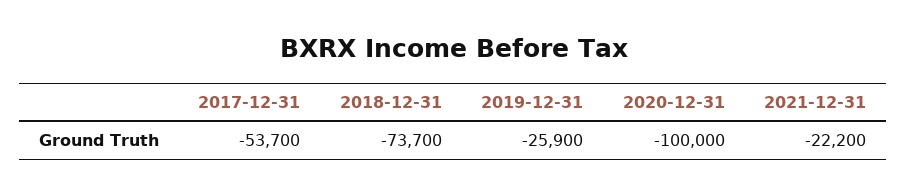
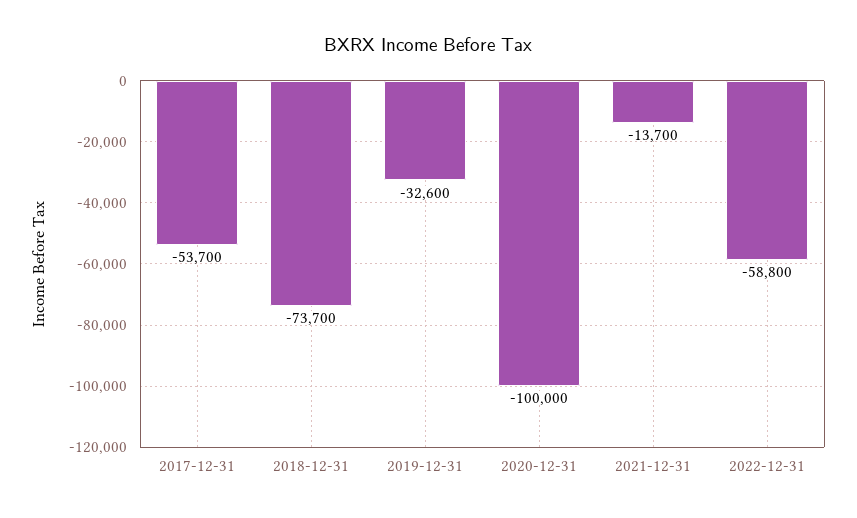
2019-12-31: -25900 -> -32600
2021-12-31: -22200 -> -13700
2022-12-31: none -> -58800

